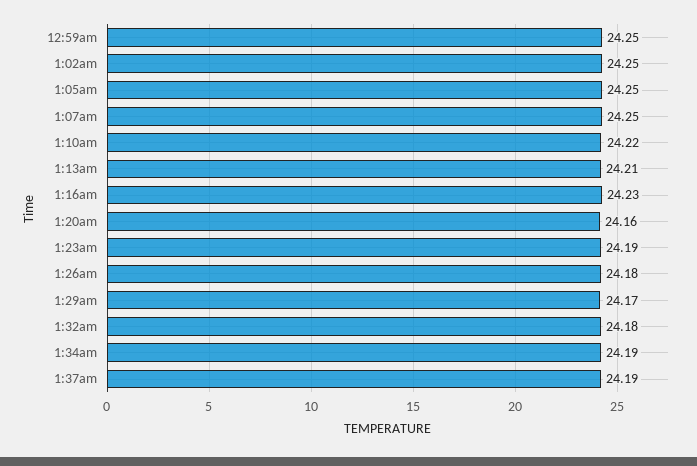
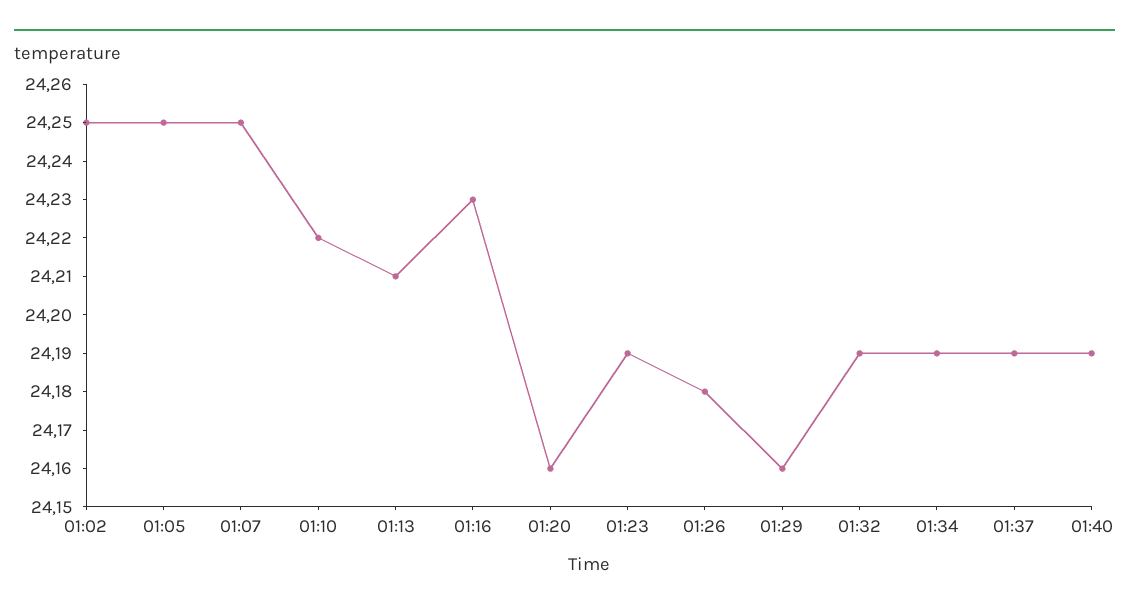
12:59am: 24.25 -> none
1:29am: 24.17 -> 24.16
1:32am: 24.18 -> 24.19
01:40: none -> 24.19

